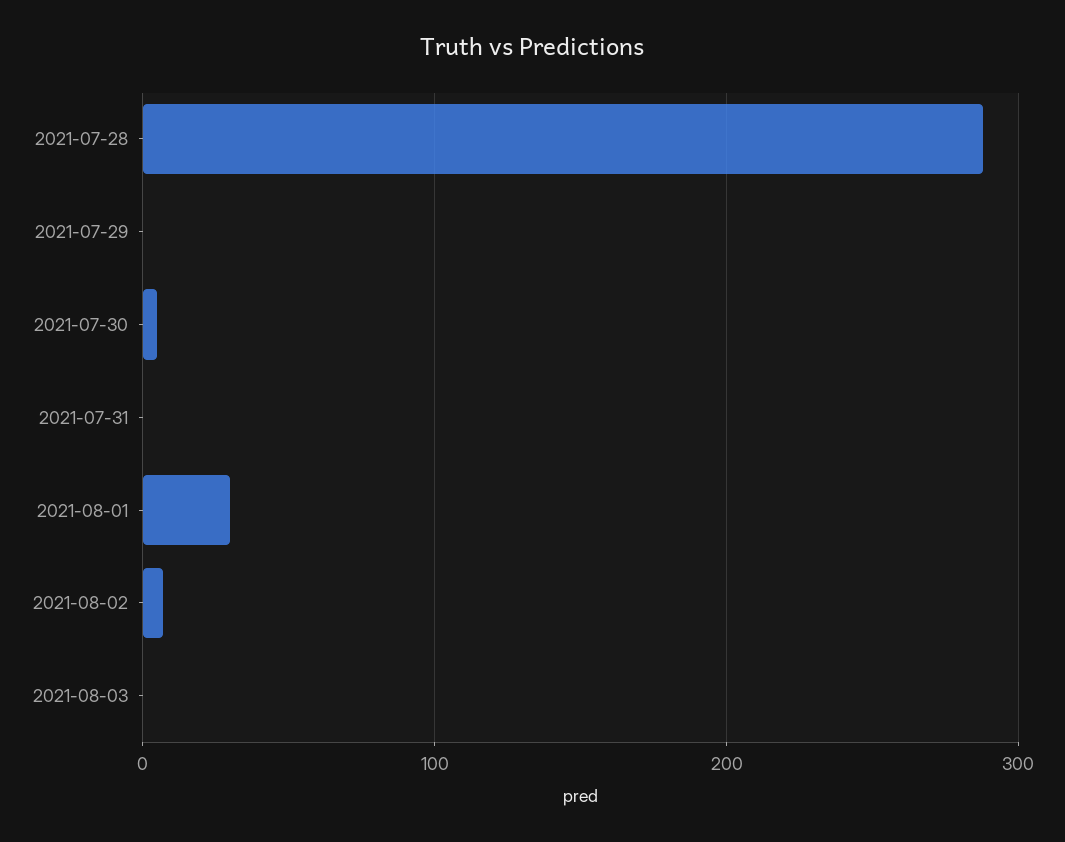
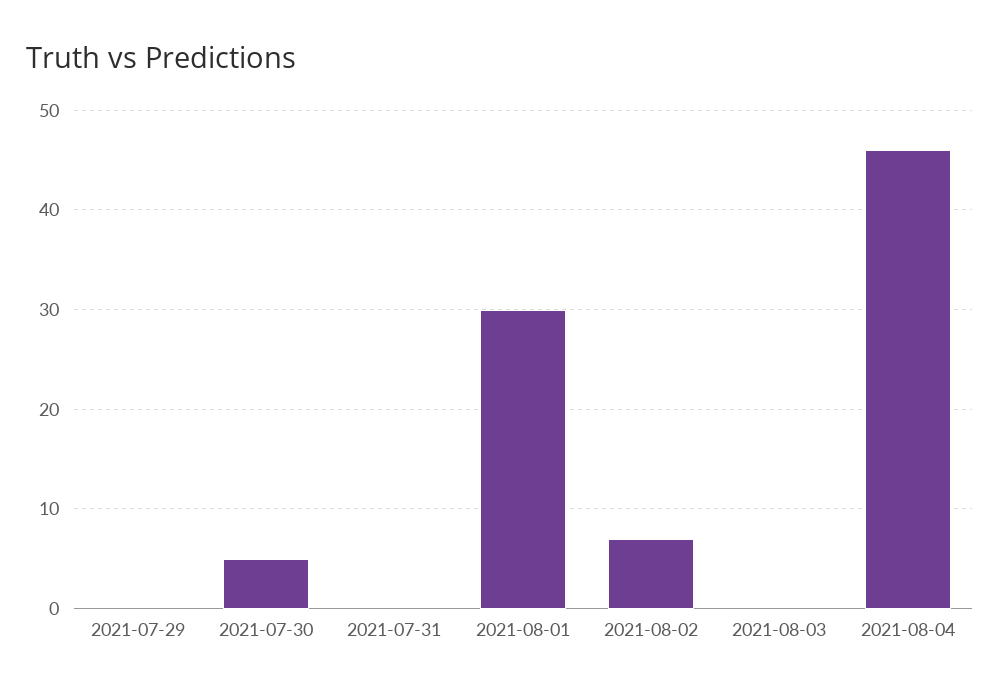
2021-07-28: 290 -> none
2021-08-04: none -> 46

